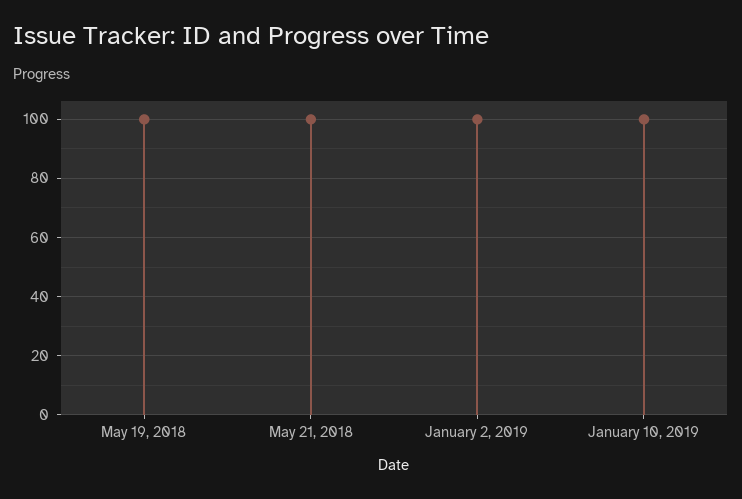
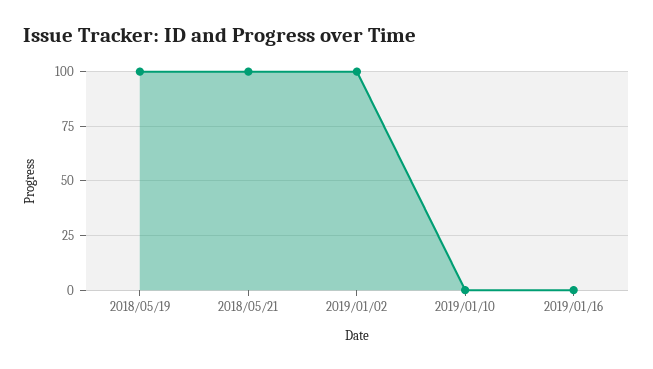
January 10, 2019: 100 -> 0
2019/01/16: none -> 0

